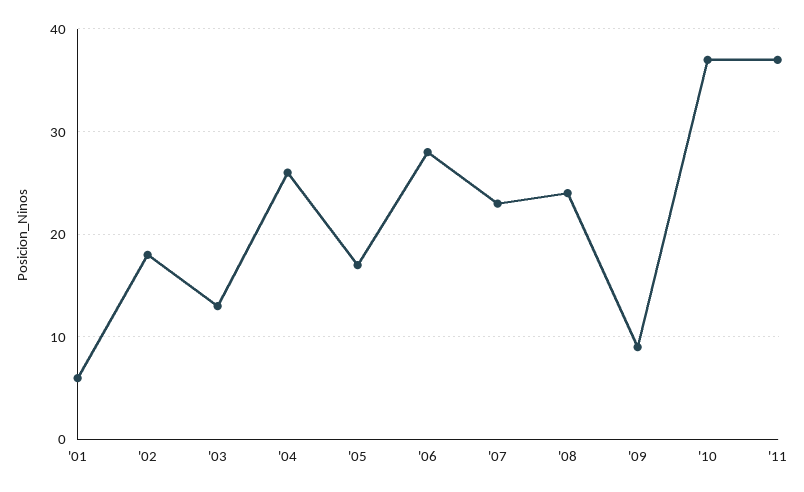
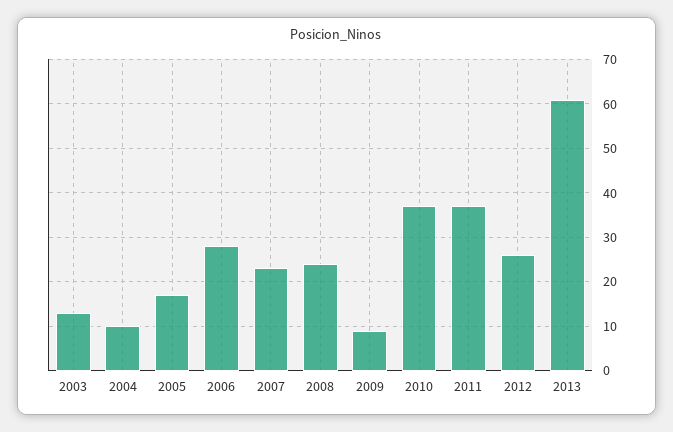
'01: 6 -> none
'02: 18 -> none
'04: 26 -> 10
2012: none -> 25
2013: none -> 60

